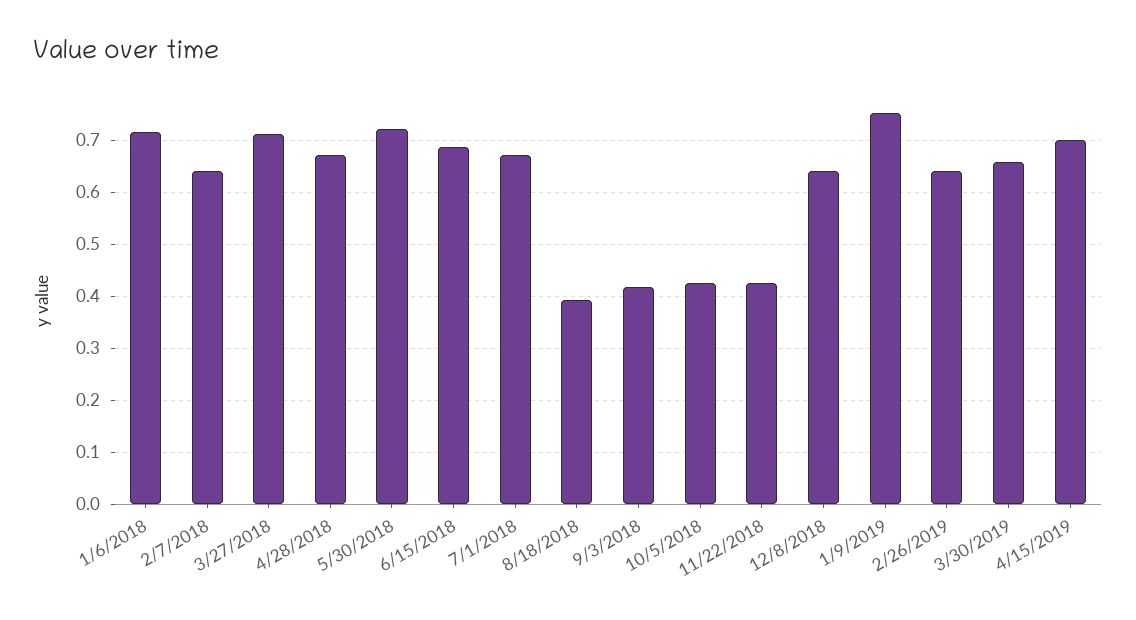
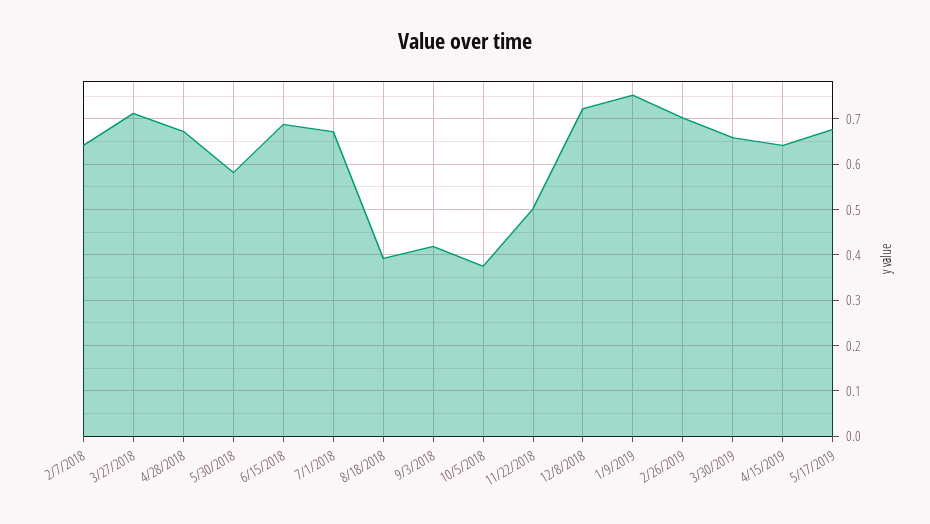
1/6/2018: 0.72 -> none
5/30/2018: 0.72 -> 0.58
10/5/2018: 0.42 -> 0.38
11/22/2018: 0.42 -> 0.5
12/8/2018: 0.64 -> 0.72
2/26/2019: 0.64 -> 0.7
4/15/2019: 0.7 -> 0.64
5/17/2019: none -> 0.68

